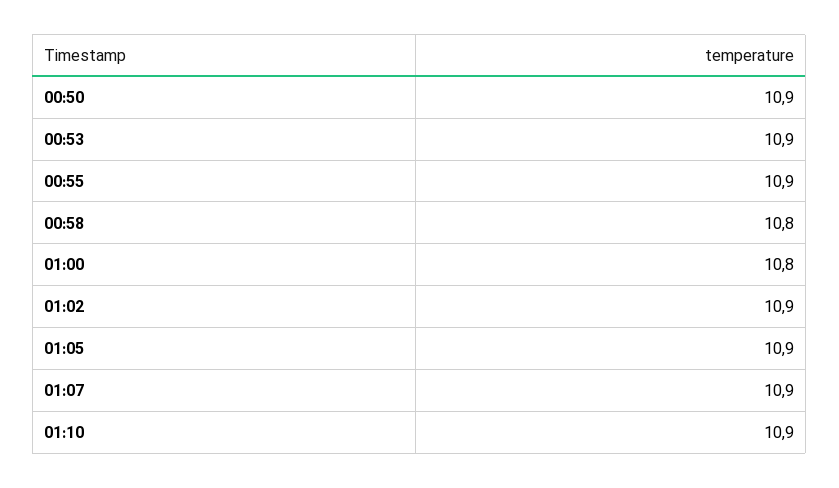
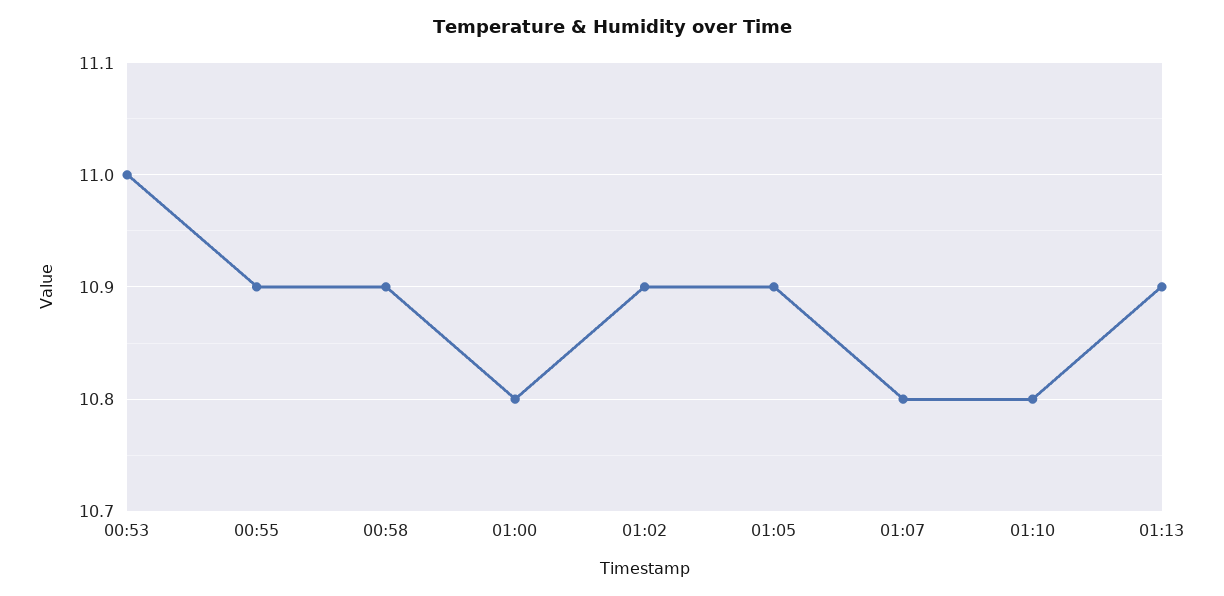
00:50: 10.9 -> none
00:53: 10.9 -> 11
00:58: 10.8 -> 10.9
01:07: 10.9 -> 10.8
01:10: 10.9 -> 10.8
01:13: none -> 10.9

